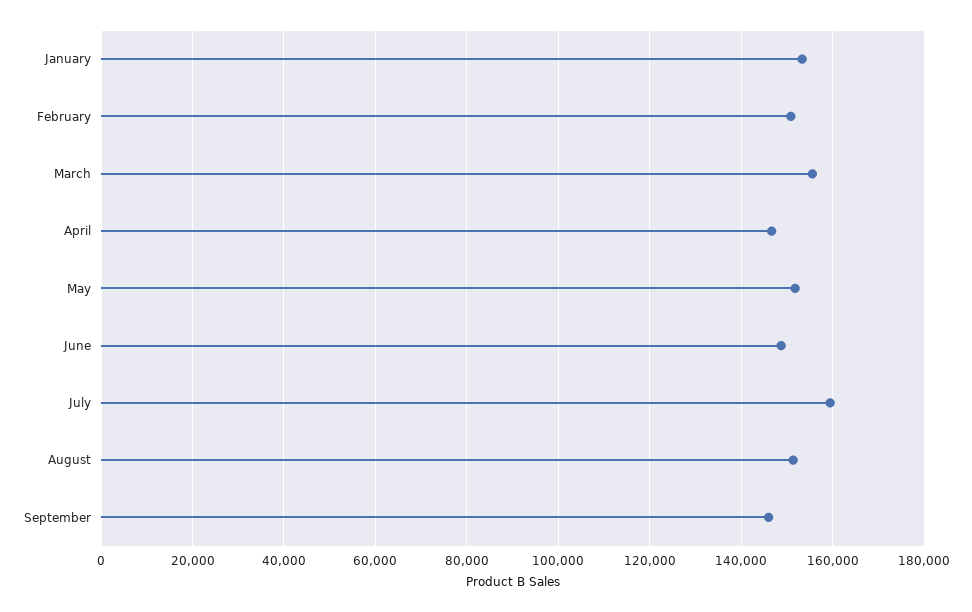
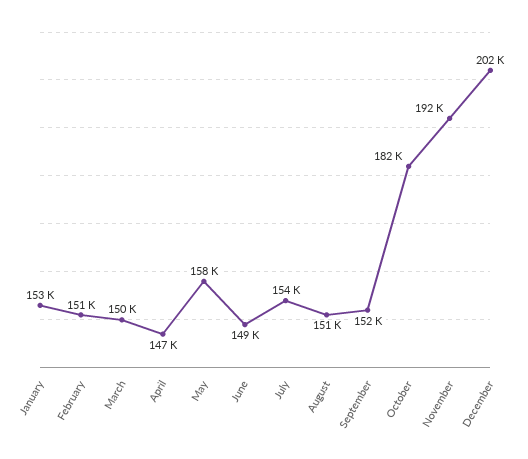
March: 156000 -> 150000
May: 152000 -> 158000
July: 160000 -> 154000
September: 146000 -> 152000
October: none -> 182000
November: none -> 192000
December: none -> 202000

